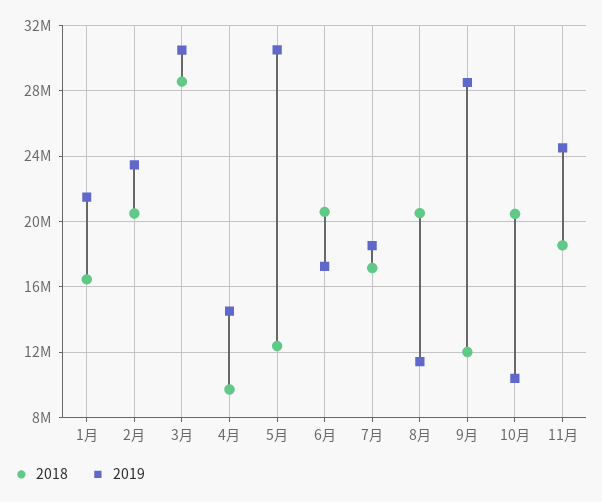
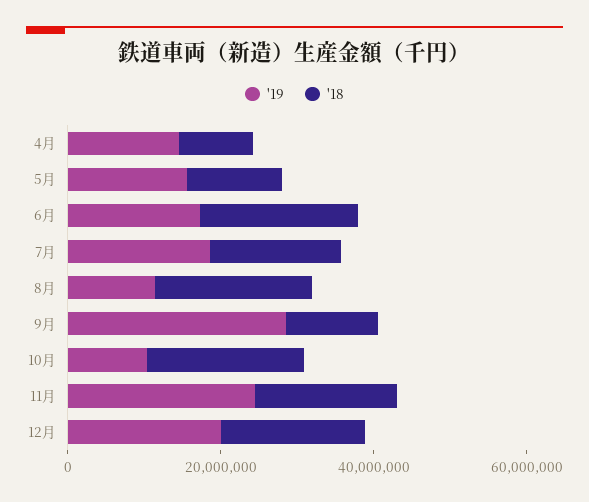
2018, 1月: 16500000 -> none
2019, 1月: 21500000 -> none
2018, 2月: 20500000 -> none
2019, 2月: 23500000 -> none
2018, 3月: 28500000 -> none
2019, 3月: 30500000 -> none
2019, 5月: 30500000 -> 15000000
2019, 12月: none -> 20000000
2018, 12月: none -> 20000000

